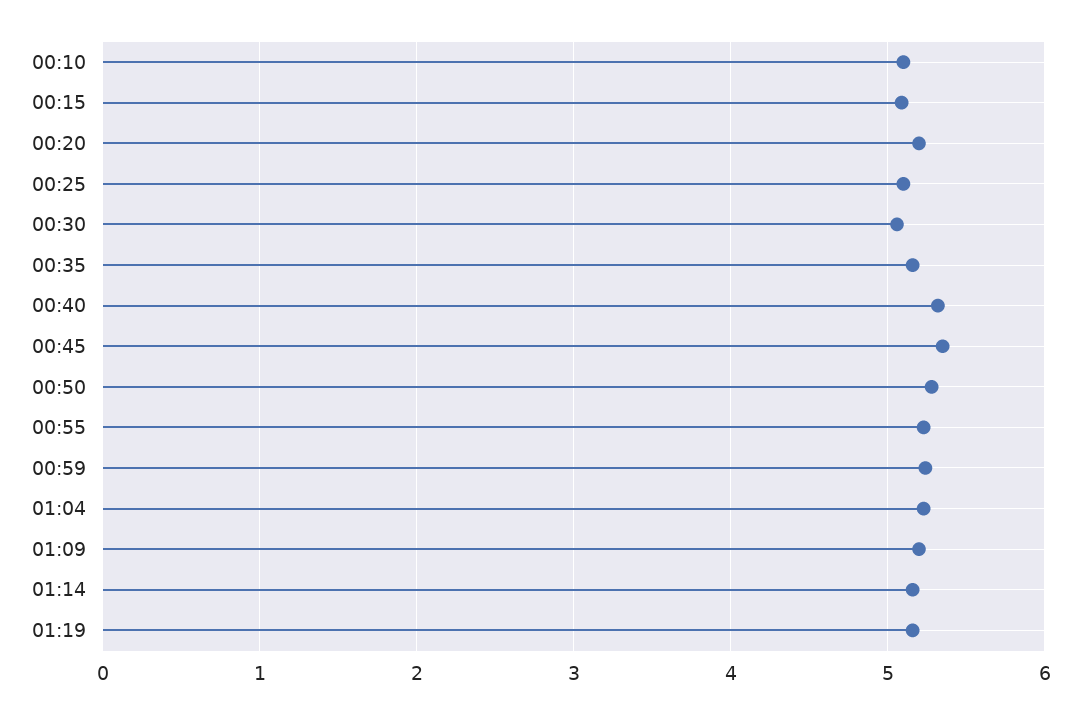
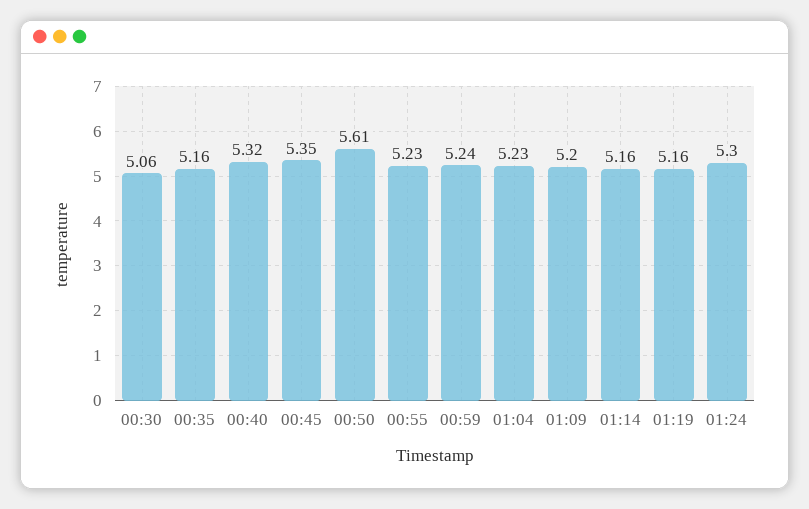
00:10: 5.1 -> none
00:15: 5.1 -> none
00:20: 5.2 -> none
00:25: 5.1 -> none
00:50: 5.3 -> 5.61
01:24: none -> 5.3

